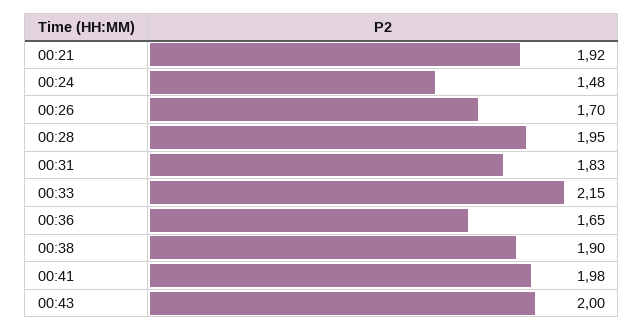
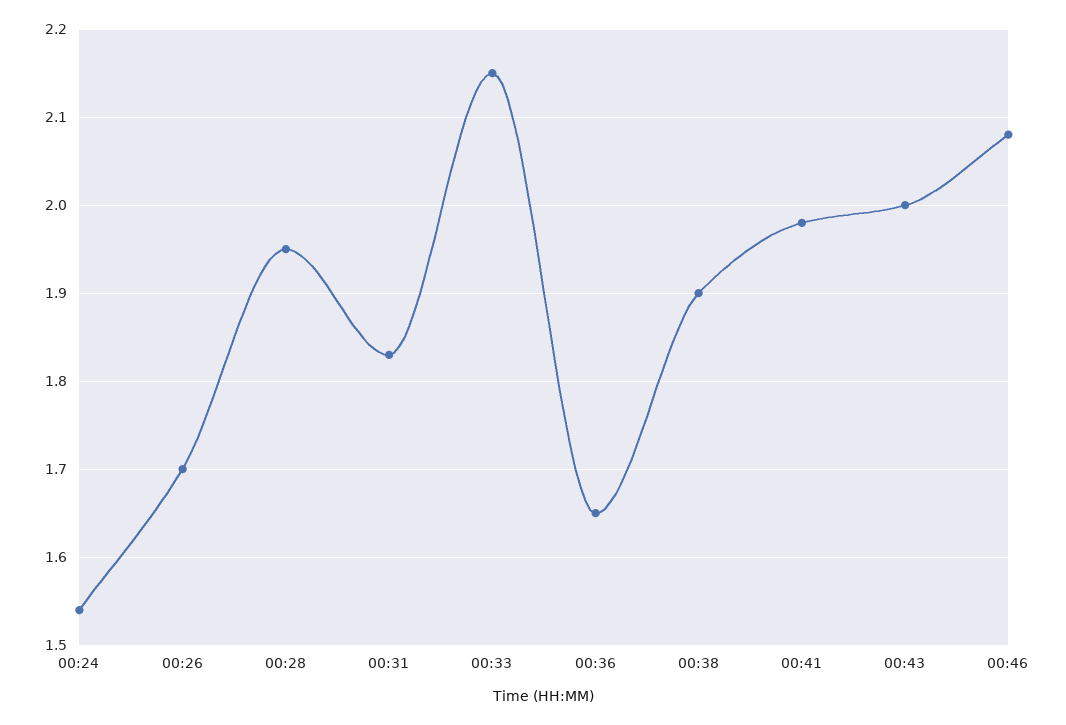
00:21: 1.92 -> none
00:24: 1.48 -> 1.54
00:46: none -> 2.08

